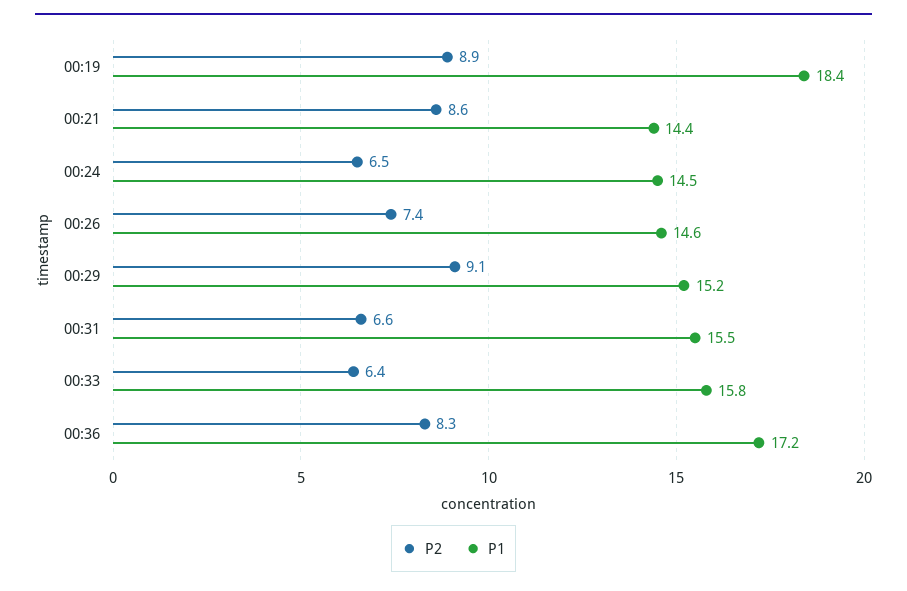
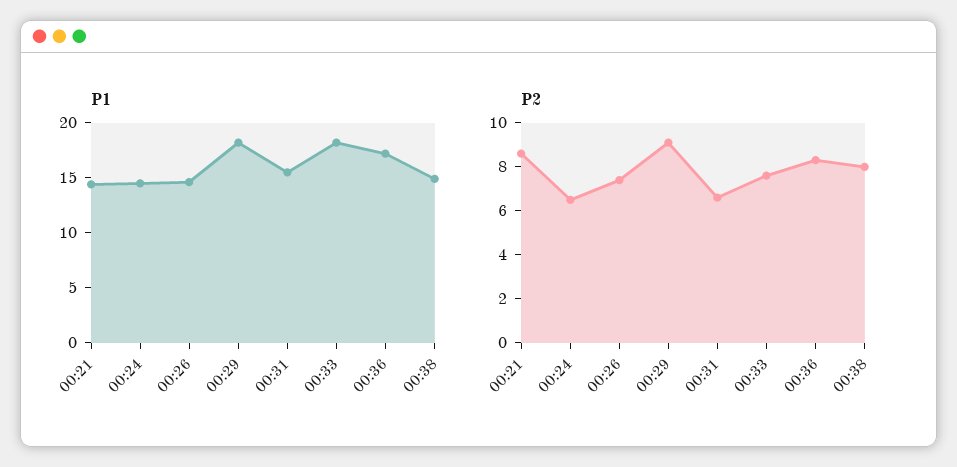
P2, 00:19: 8.9 -> none
P1, 00:19: 18.4 -> none
P1, 00:29: 15.2 -> 18
P2, 00:33: 6.4 -> 7.5
P1, 00:33: 15.8 -> 18
P1, 00:38: none -> 15
P2, 00:38: none -> 8

